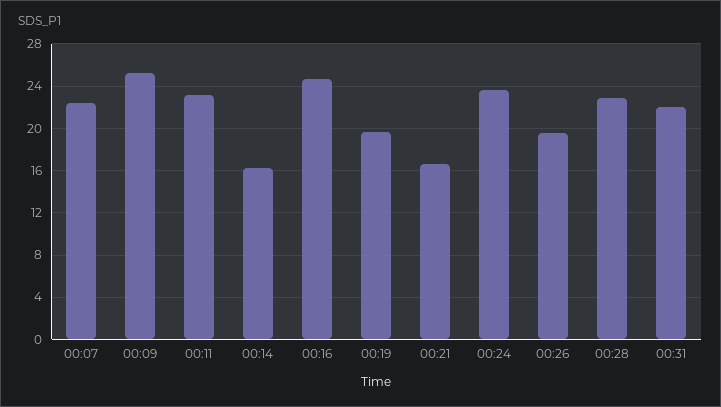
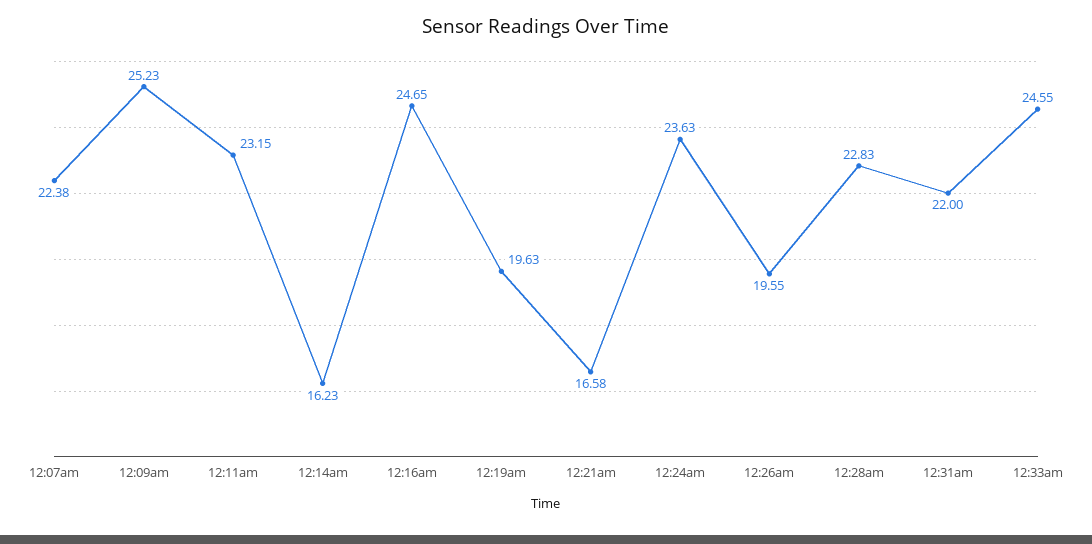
12:33am: none -> 24.55

